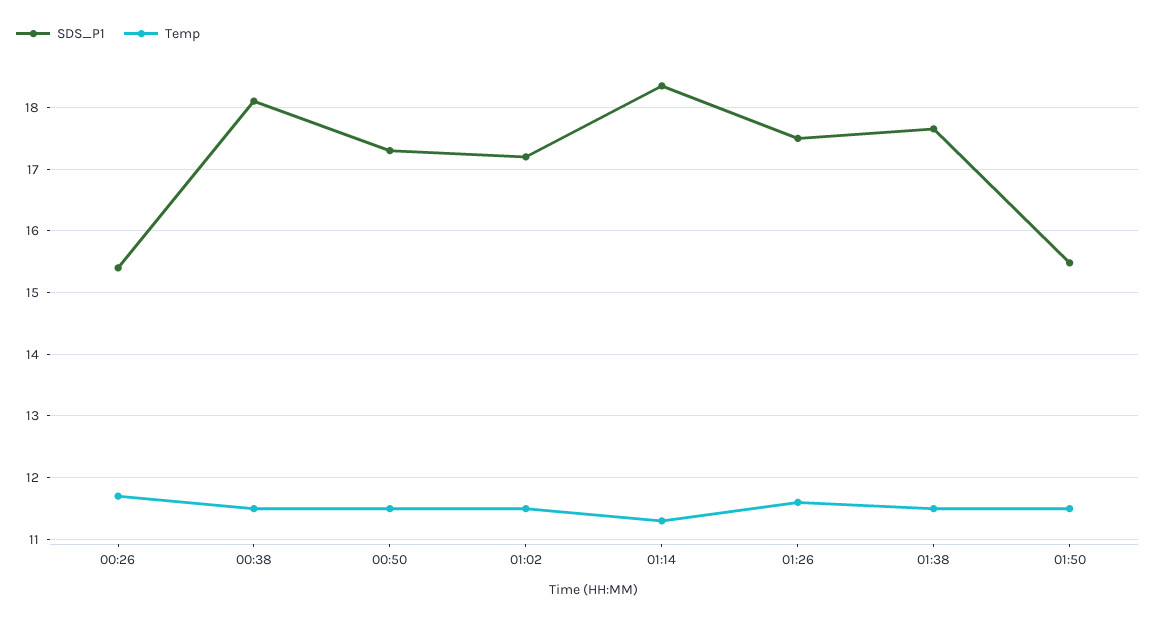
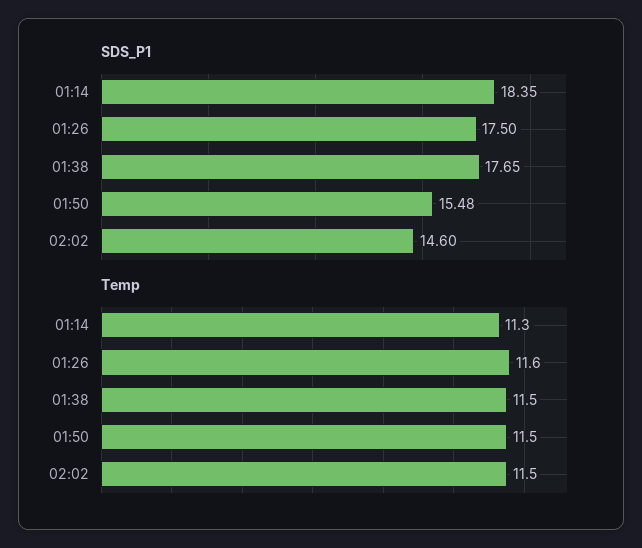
SDS_P1, 00:26: 15.4 -> none
Temp, 00:26: 11.7 -> none
SDS_P1, 00:38: 18.1 -> none
Temp, 00:38: 11.5 -> none
SDS_P1, 00:50: 17.3 -> none
Temp, 00:50: 11.5 -> none
SDS_P1, 01:02: 17.2 -> none
Temp, 01:02: 11.5 -> none
SDS_P1, 02:02: none -> 14.6
Temp, 02:02: none -> 11.5

